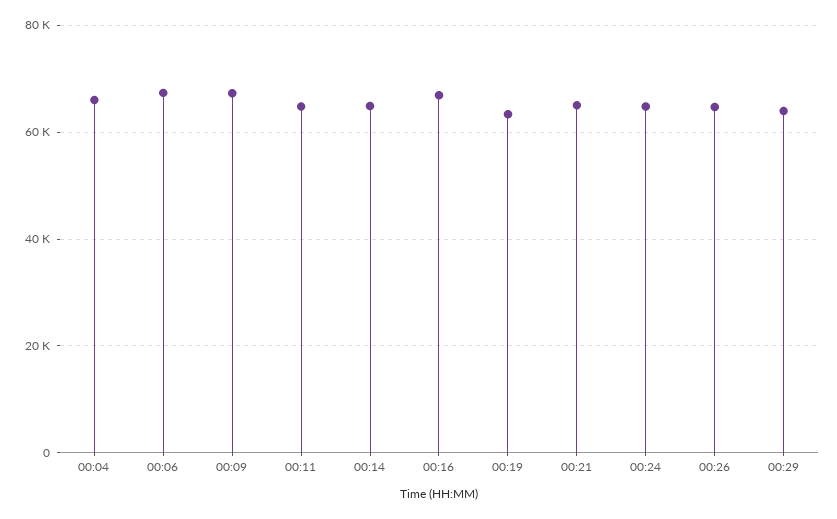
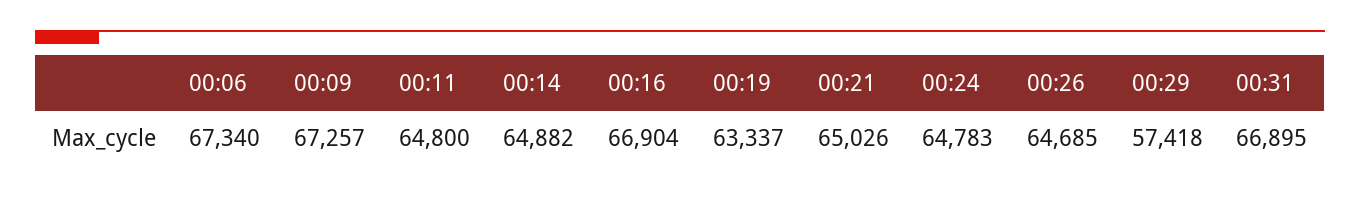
00:04: 66000 -> none
00:29: 64000 -> 57418
00:31: none -> 66895

